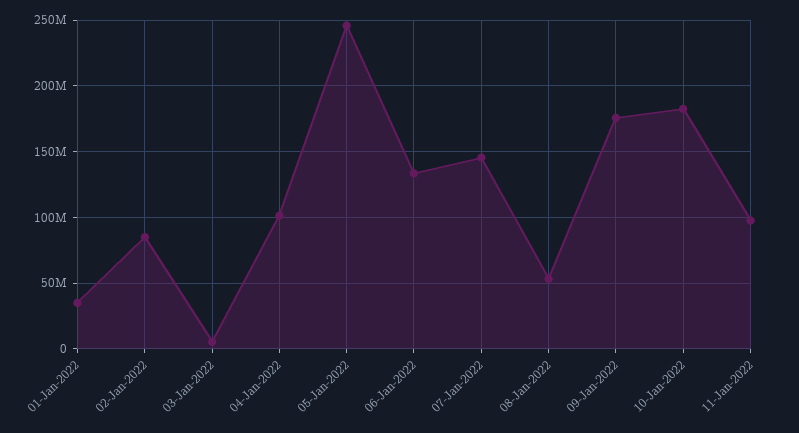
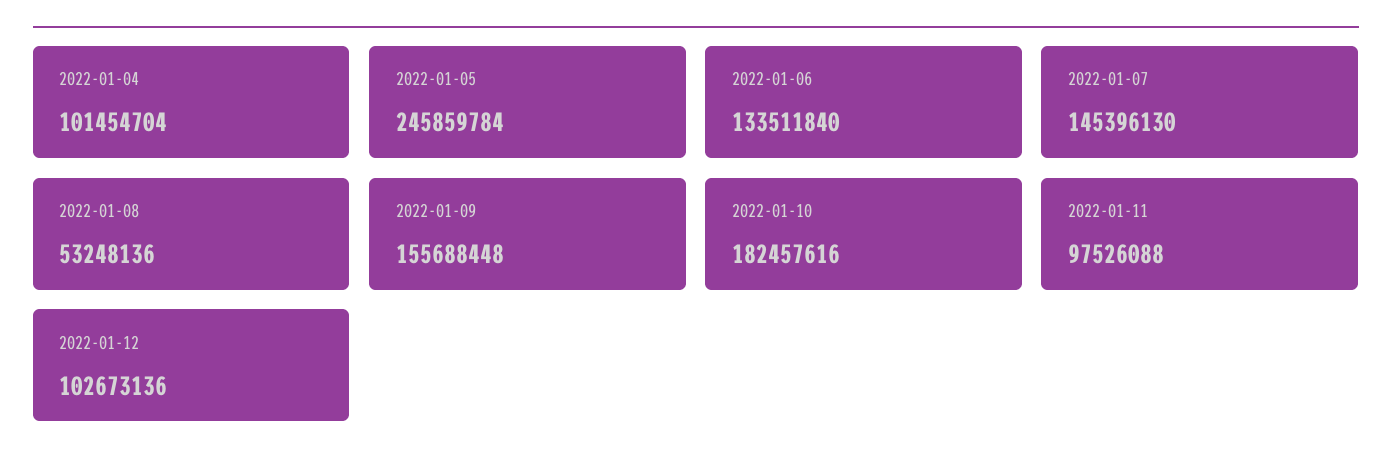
01-Jan-2022: 35000000 -> none
02-Jan-2022: 85000000 -> none
03-Jan-2022: 5000000 -> none
09-Jan-2022: 175000000 -> 155688448
2022-01-12: none -> 102673136

